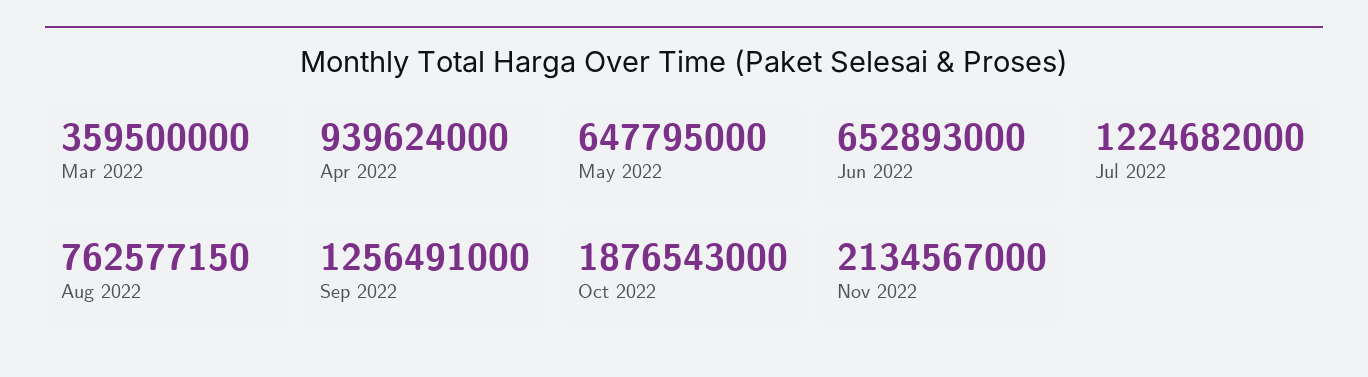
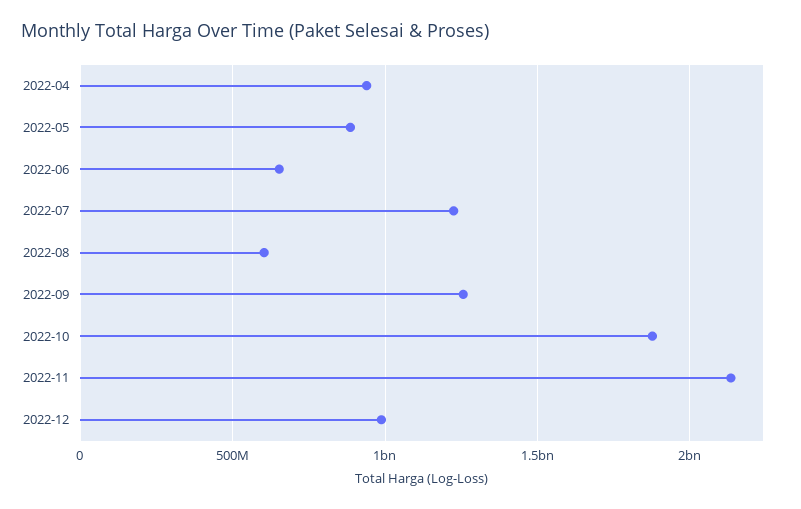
Mar 2022: 359500000 -> none
May 2022: 647795000 -> 900000000
Aug 2022: 762577150 -> 600000000
2022-12: none -> 1000000000

